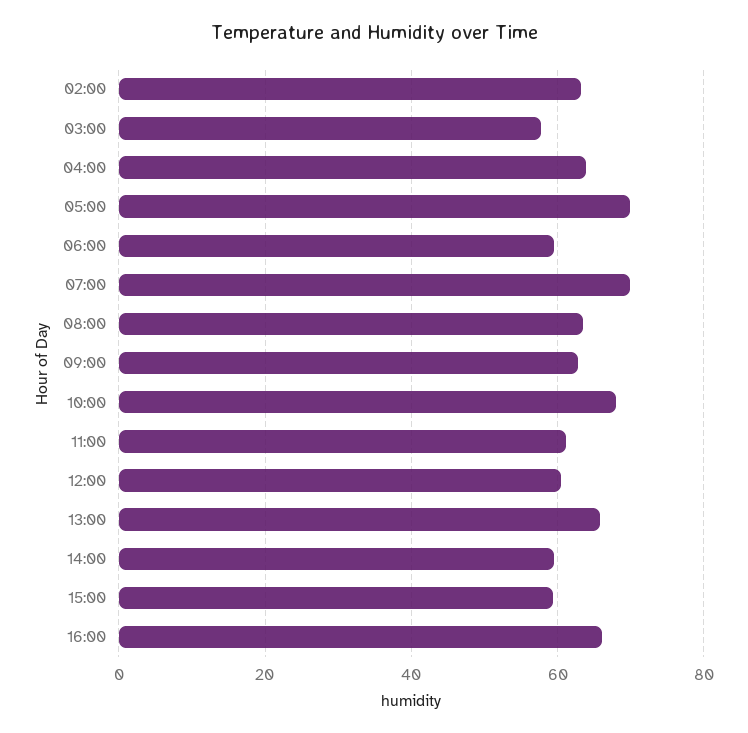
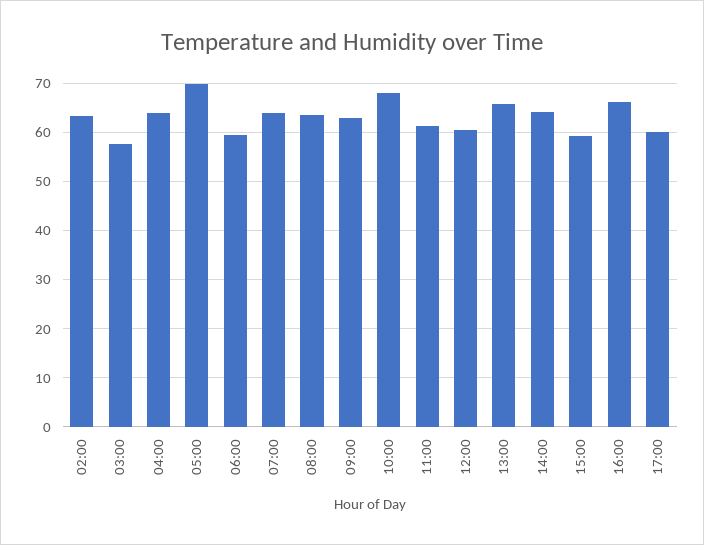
07:00: 70 -> 64
14:00: 60 -> 64
17:00: none -> 60

